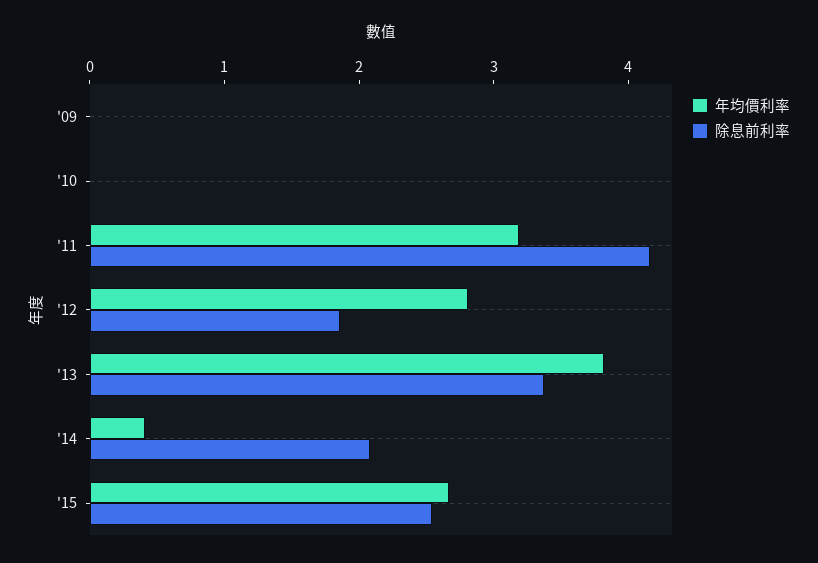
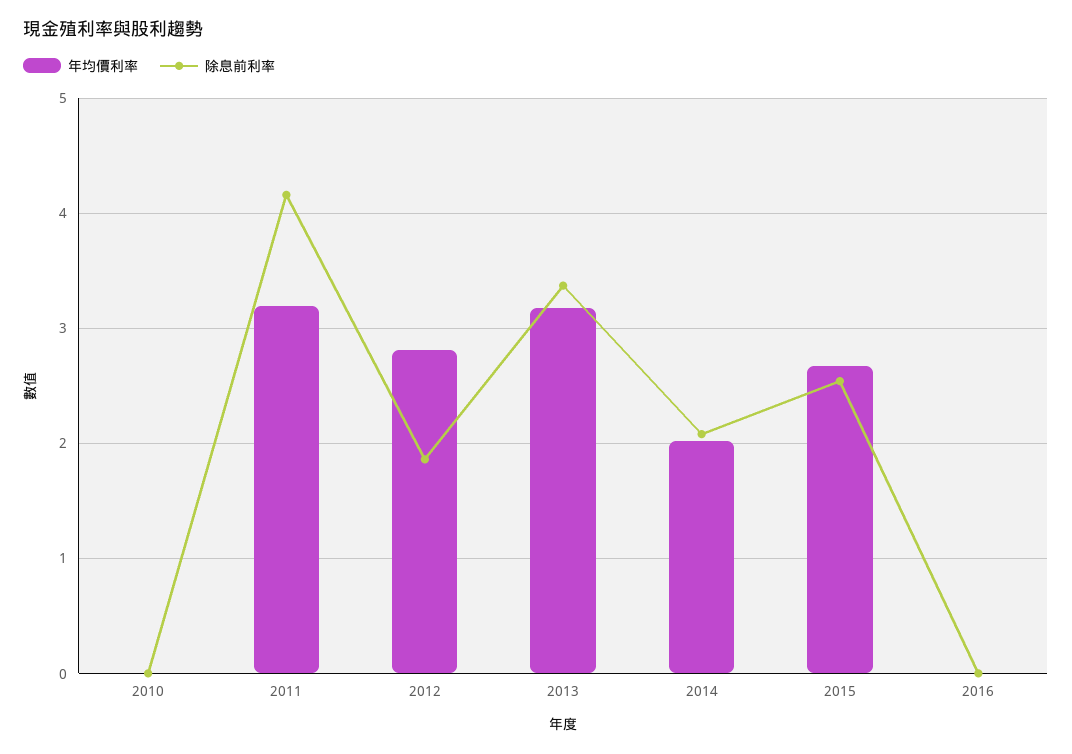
年均價利率, '09: 0 -> none
除息前利率, '09: 0 -> none
年均價利率, '13: 3.8 -> 3.2
年均價利率, '14: 0.4 -> 2
年均價利率, 2016: none -> 0
除息前利率, 2016: none -> 0

